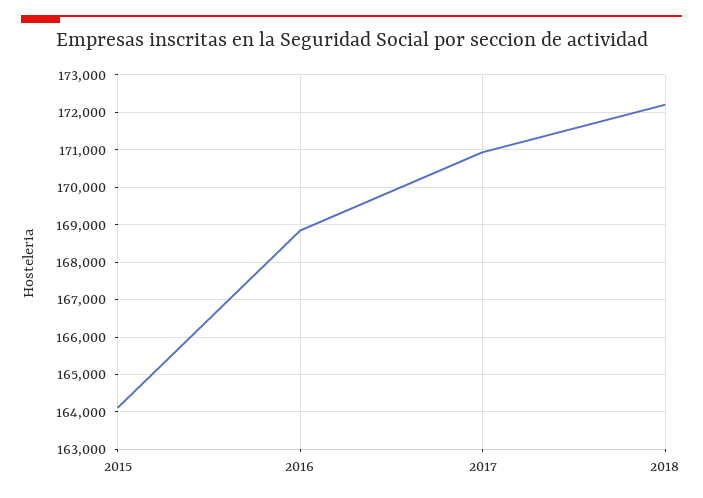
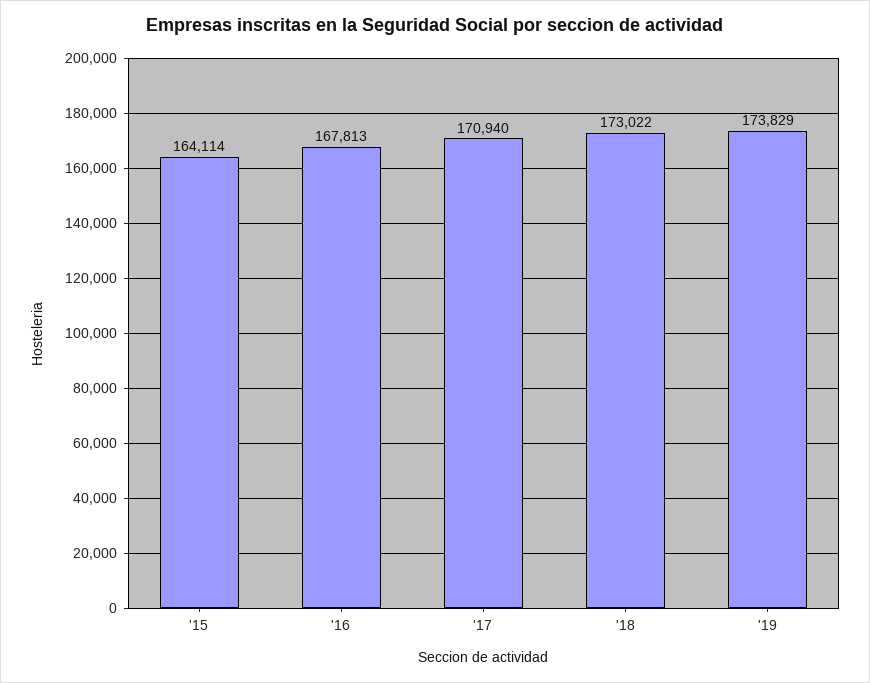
2016: 168800 -> 167813
2018: 172200 -> 173022
'19: none -> 173829

